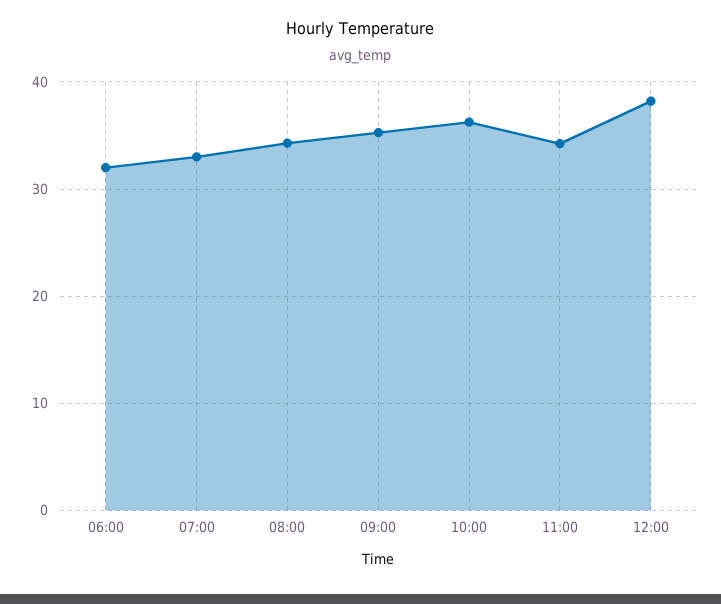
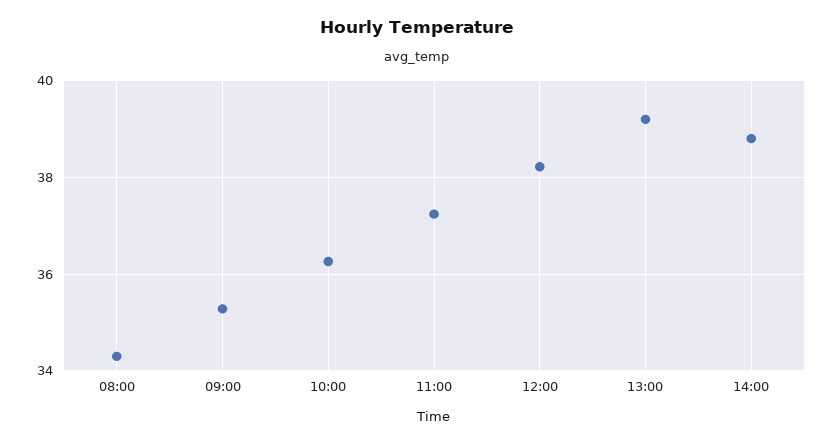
06:00: 32 -> none
07:00: 33 -> none
11:00: 34 -> 37.2
13:00: none -> 39.2
14:00: none -> 38.8

